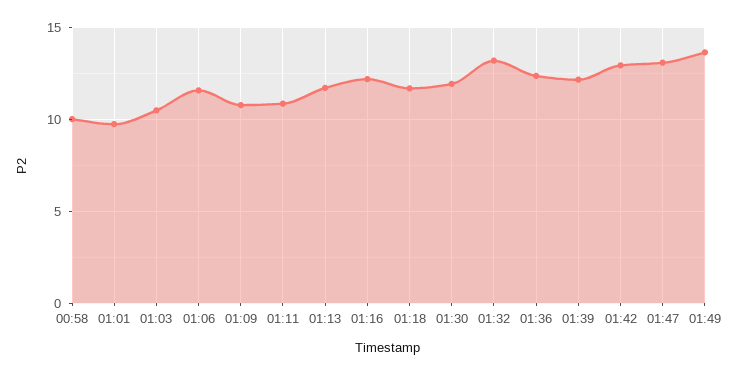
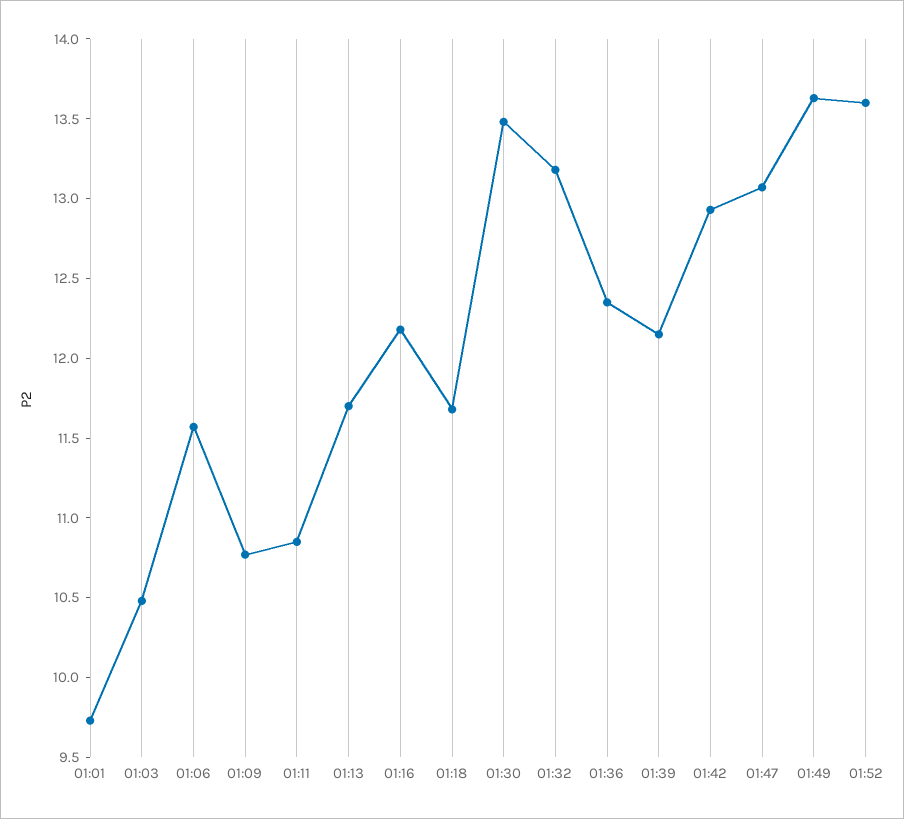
00:58: 10 -> none
01:30: 12 -> 13.5
01:52: none -> 13.6

